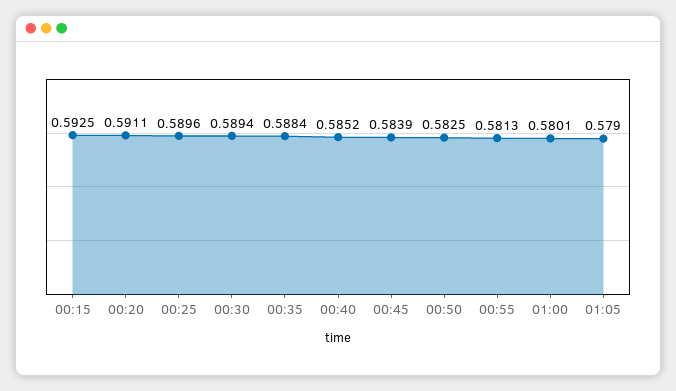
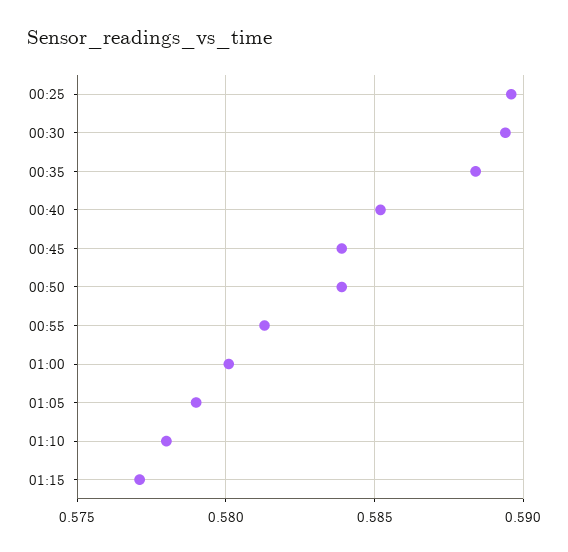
00:15: 0.5925 -> none
00:20: 0.5911 -> none
00:50: 0.5825 -> 0.584
01:10: none -> 0.578
01:15: none -> 0.577

